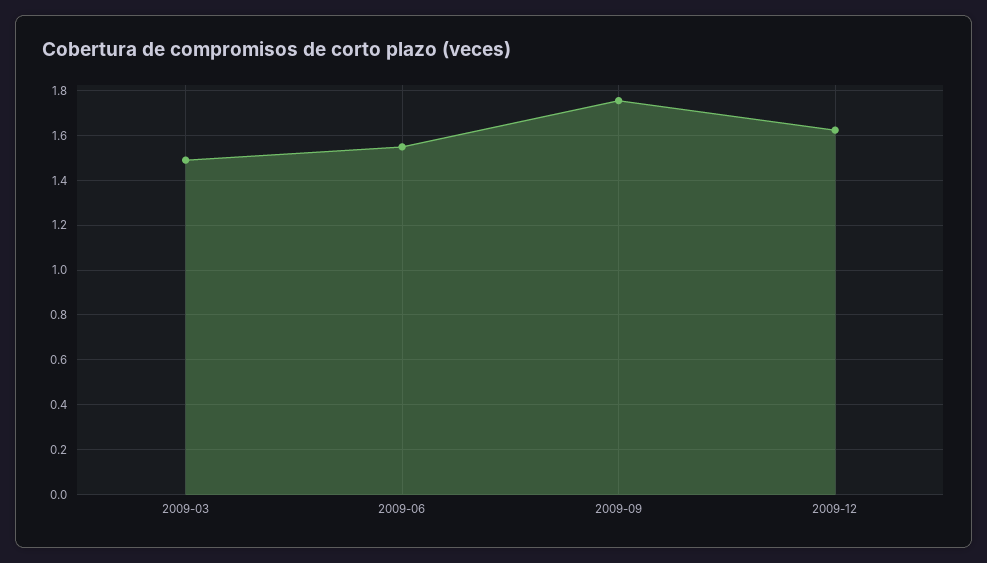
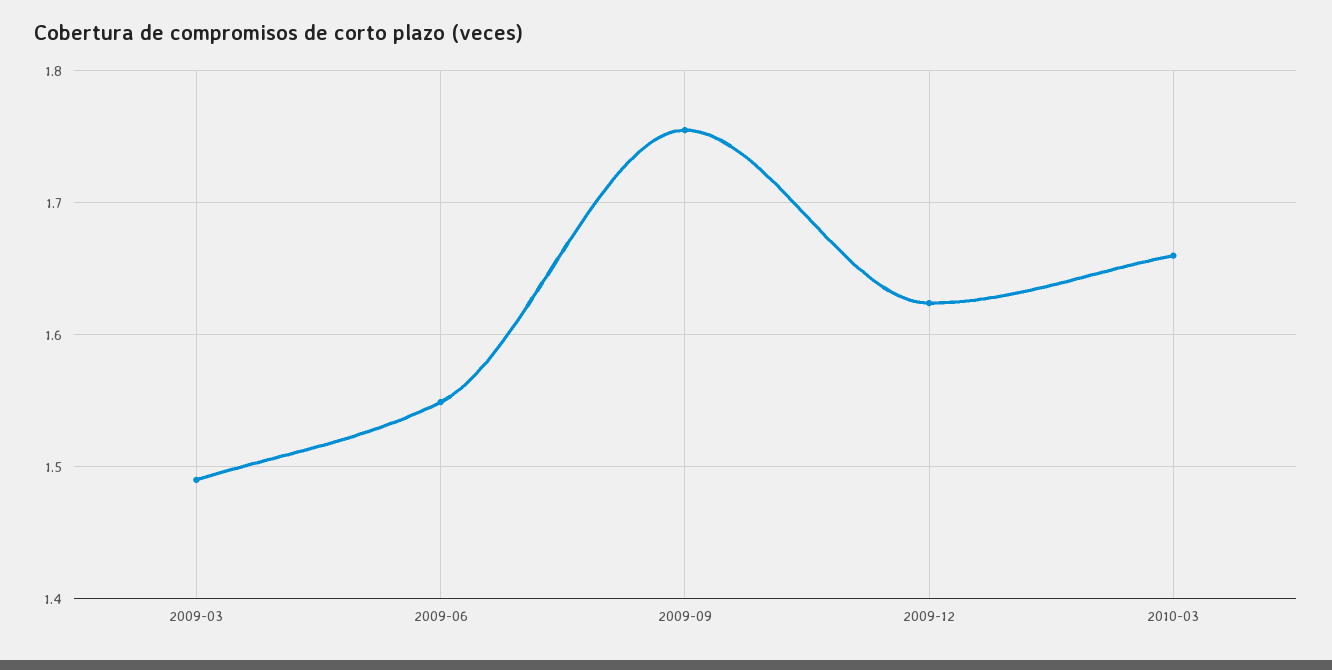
2010-03: none -> 1.66

